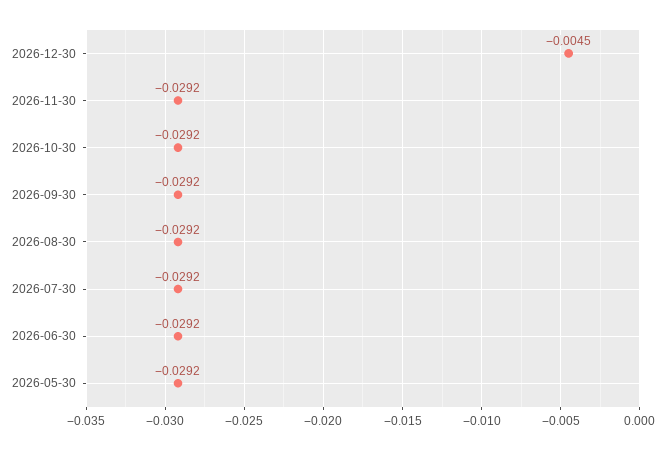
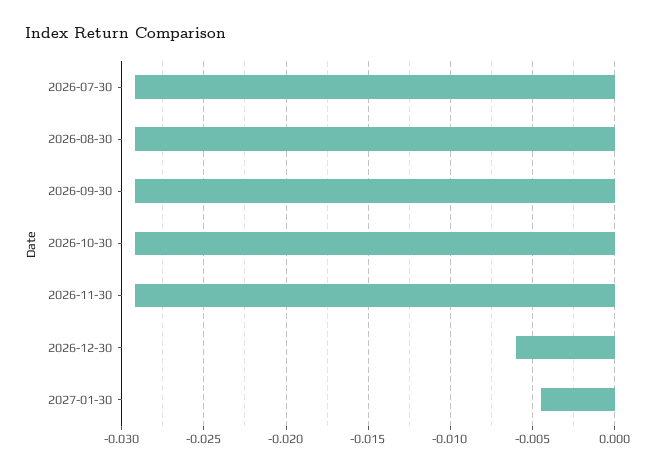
2026-12-30: -0.0045 -> -0.006
2026-06-30: -0.0292 -> none
2026-05-30: -0.0292 -> none
2027-01-30: none -> -0.0045

